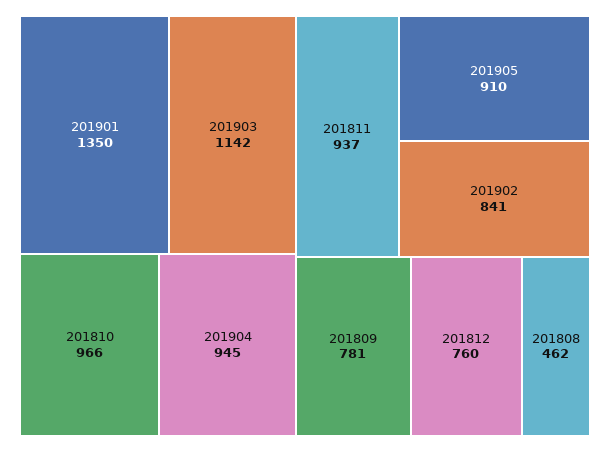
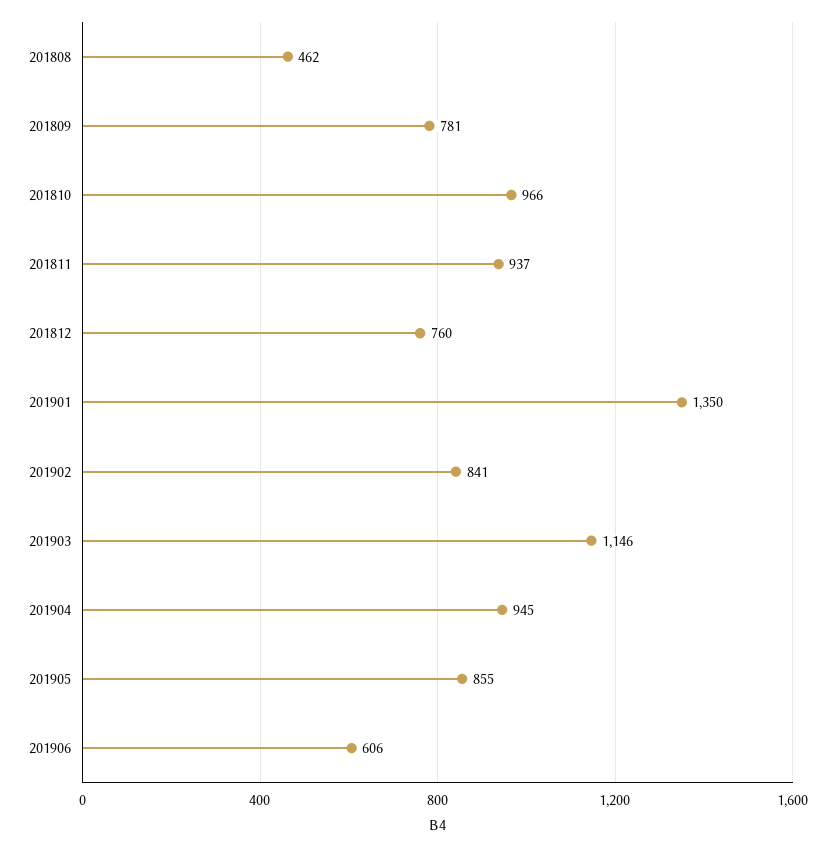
201903: 1142 -> 1146
201905: 910 -> 855
201906: none -> 606

